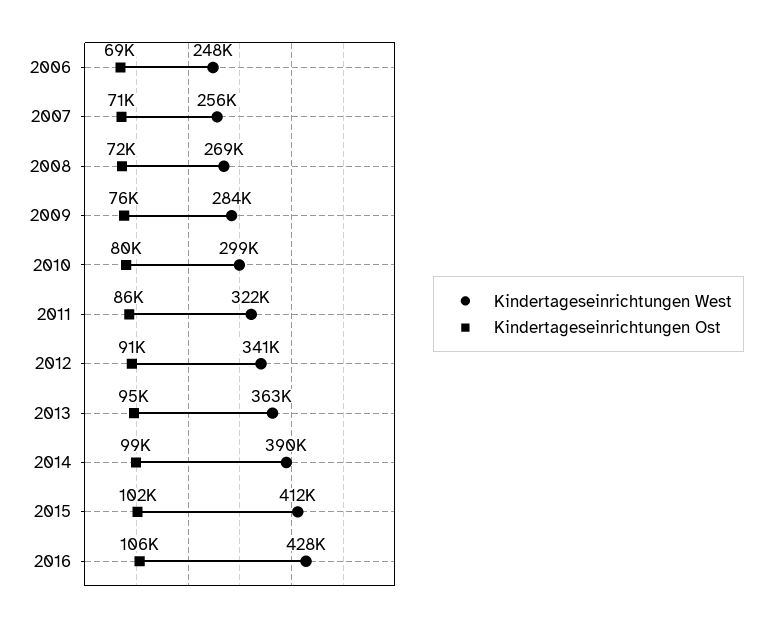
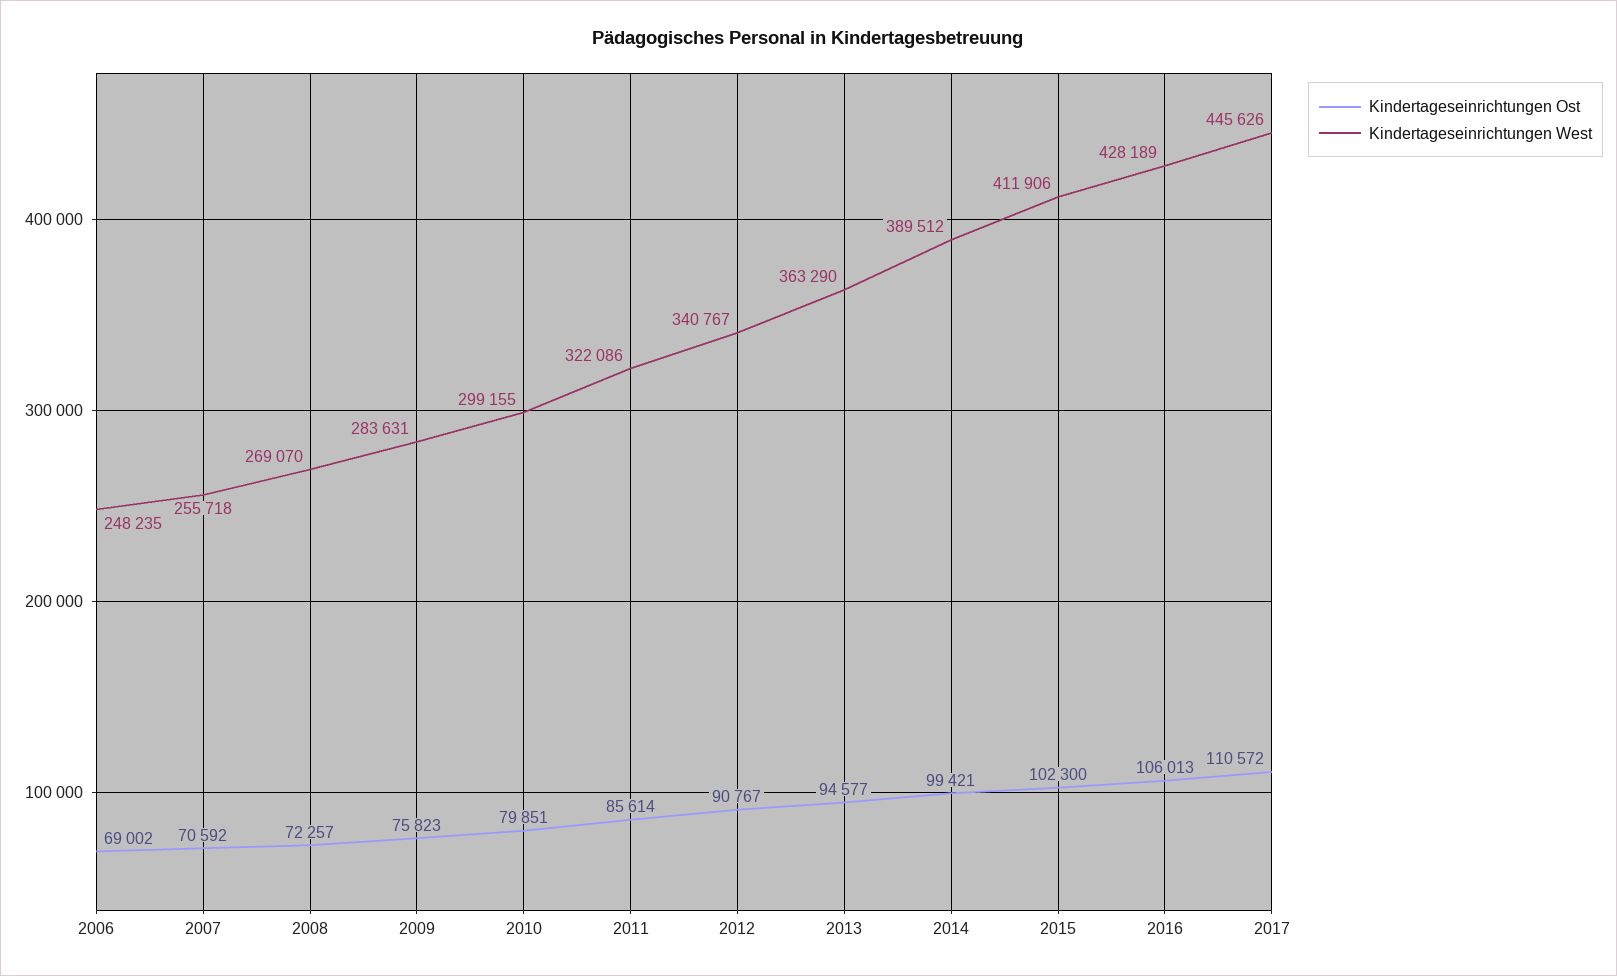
Kindertageseinrichtungen Ost, 2017: none -> 110572
Kindertageseinrichtungen West, 2017: none -> 445626

